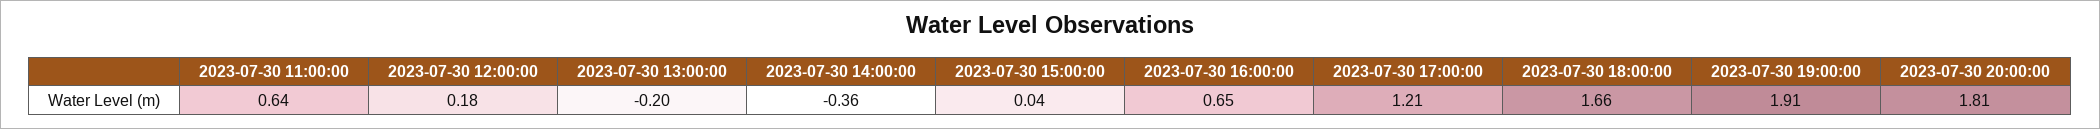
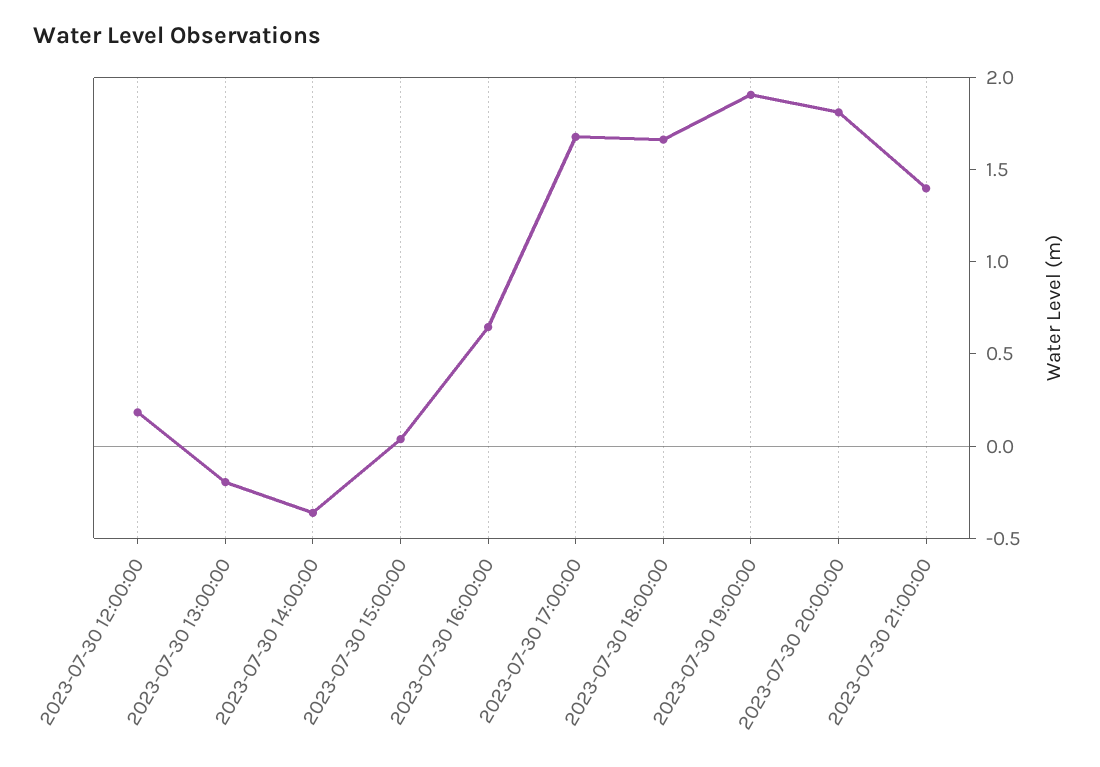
2023-07-30 11:00:00: 0.64 -> none
2023-07-30 17:00:00: 1.21 -> 1.7
2023-07-30 21:00:00: none -> 1.4

